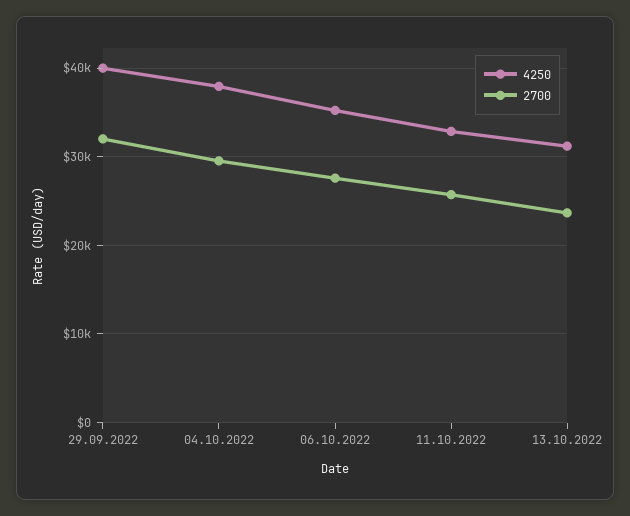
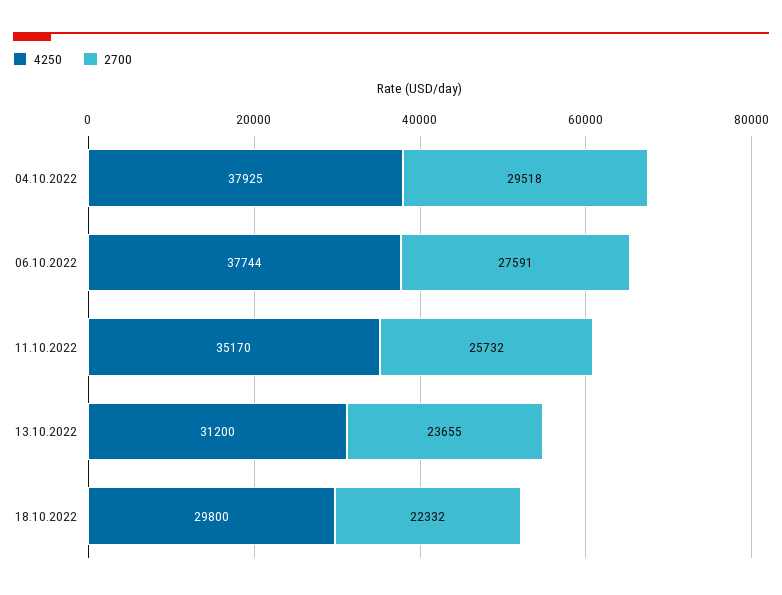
4250, 29.09.2022: 40000 -> none
2700, 29.09.2022: 32000 -> none
4250, 06.10.2022: 35000 -> 37744
4250, 11.10.2022: 33000 -> 35170
4250, 18.10.2022: none -> 29800
2700, 18.10.2022: none -> 22332

